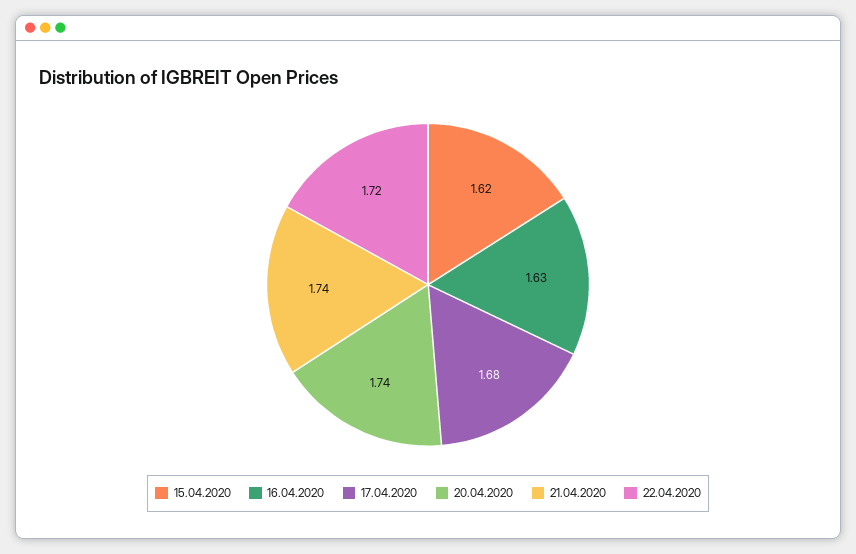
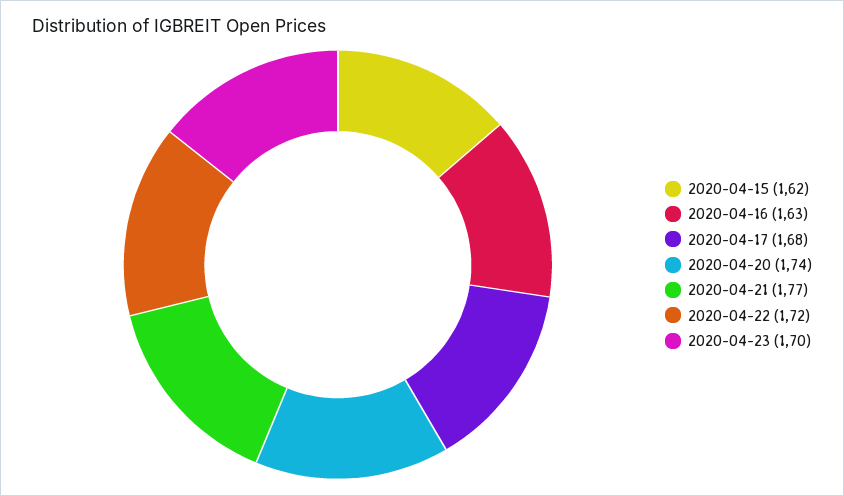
21.04.2020: 1.74 -> 1.77
2020-04-23: none -> 1.7

